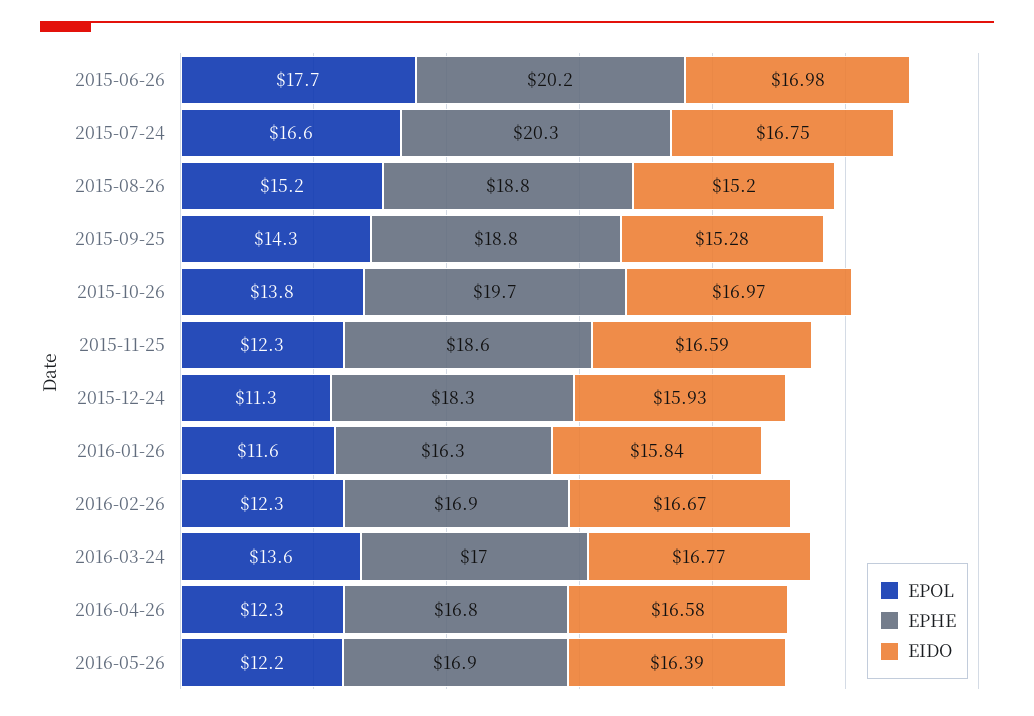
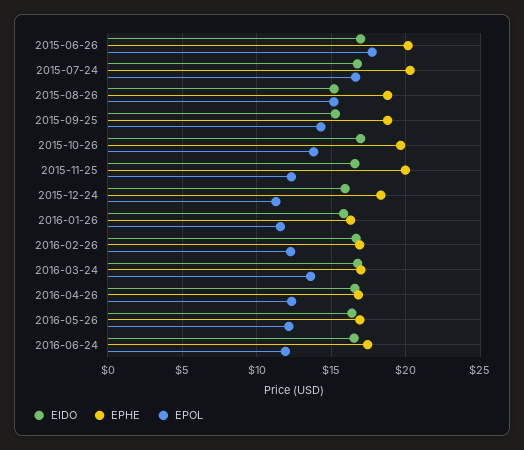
EPHE, 2015-11-25: 18.6 -> 20
EIDO, 2016-06-24: none -> 16.5
EPHE, 2016-06-24: none -> 17.5
EPOL, 2016-06-24: none -> 12

